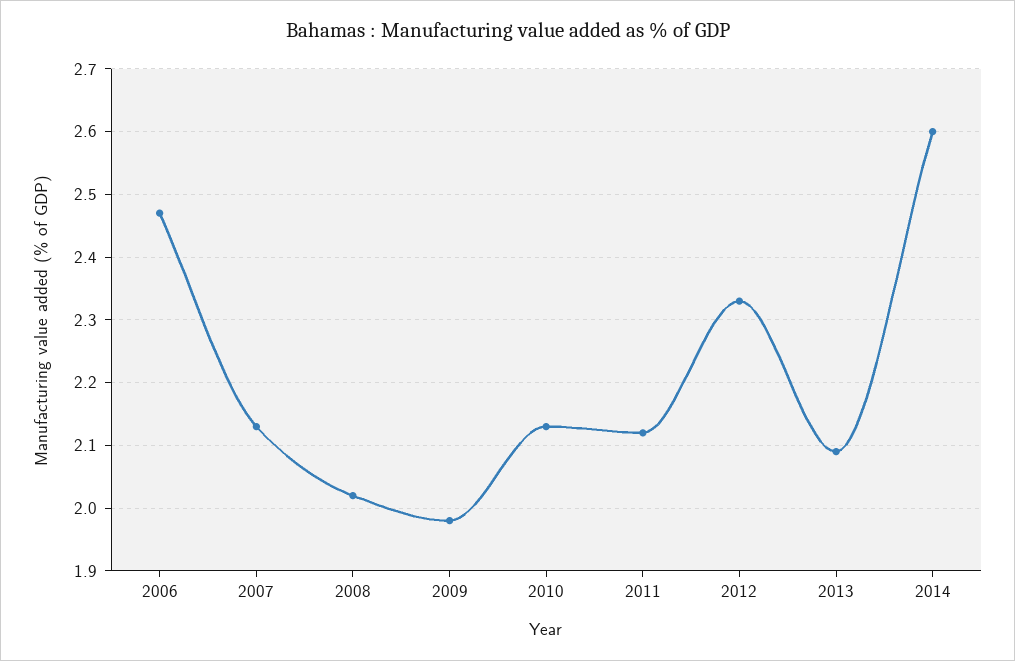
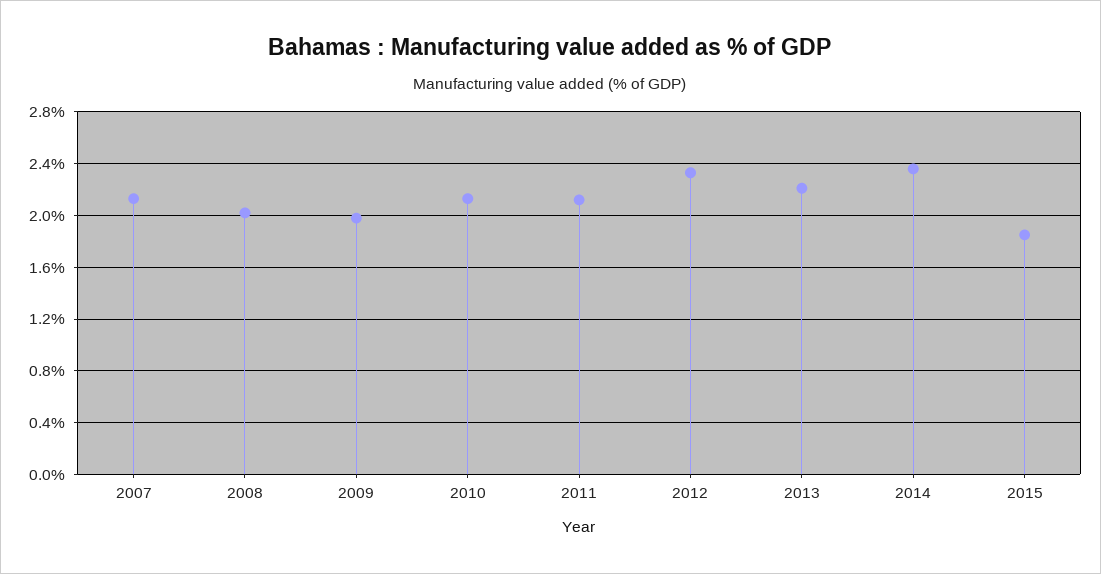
2006: 2.47 -> none
2013: 2.09 -> 2.2
2014: 2.6 -> 2.35
2015: none -> 1.85

